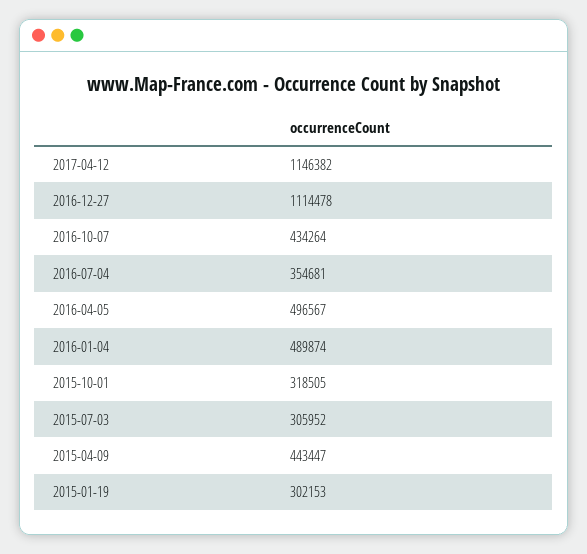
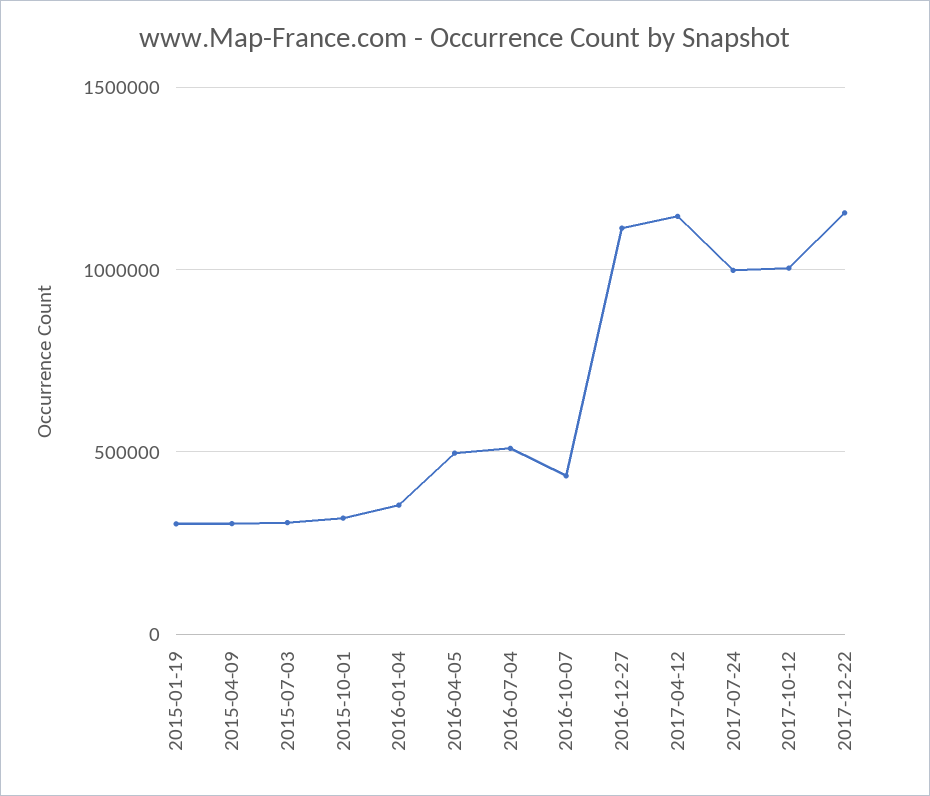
2016-07-04: 354681 -> 500000
2016-01-04: 489874 -> 350000
2015-04-09: 443447 -> 300000
2017-07-24: none -> 1000000
2017-10-12: none -> 1000000
2017-12-22: none -> 1150000

